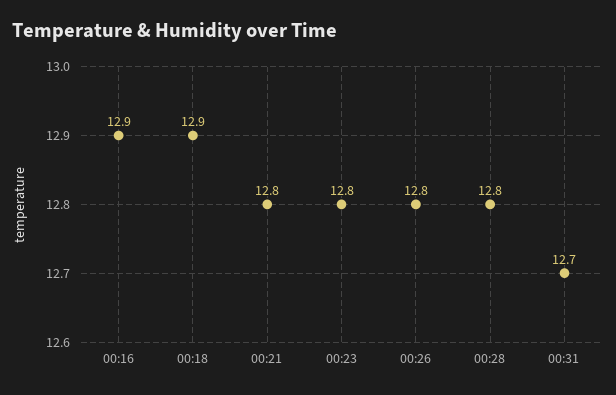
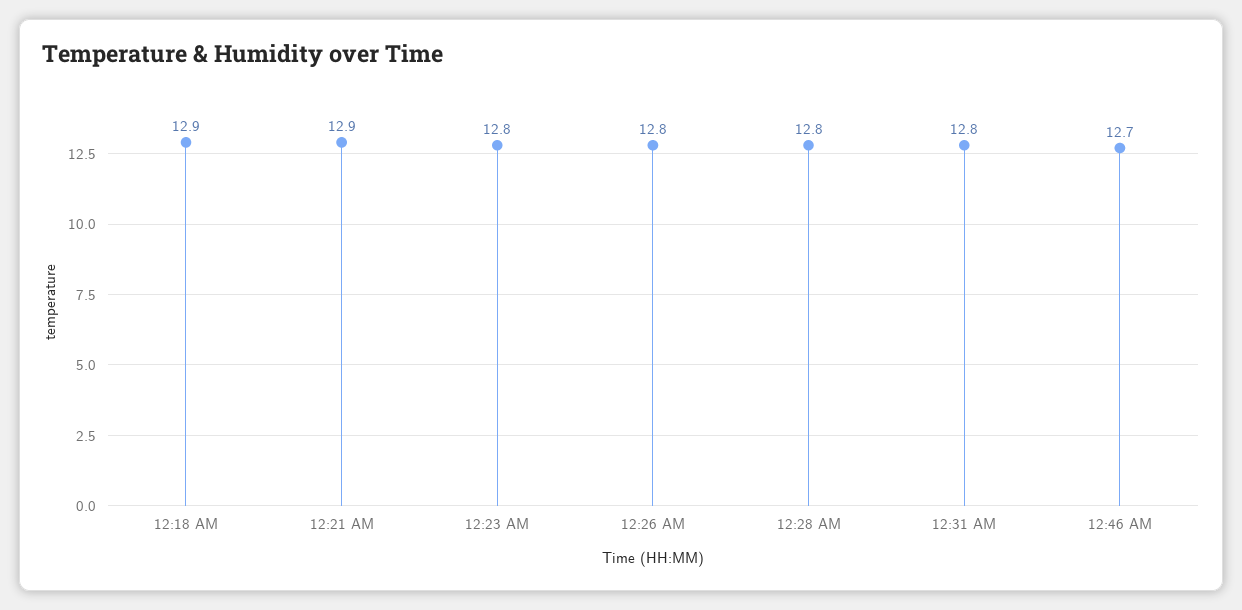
00:16: 12.9 -> none
00:21: 12.8 -> 12.9
00:31: 12.7 -> 12.8
12:46 AM: none -> 12.7

